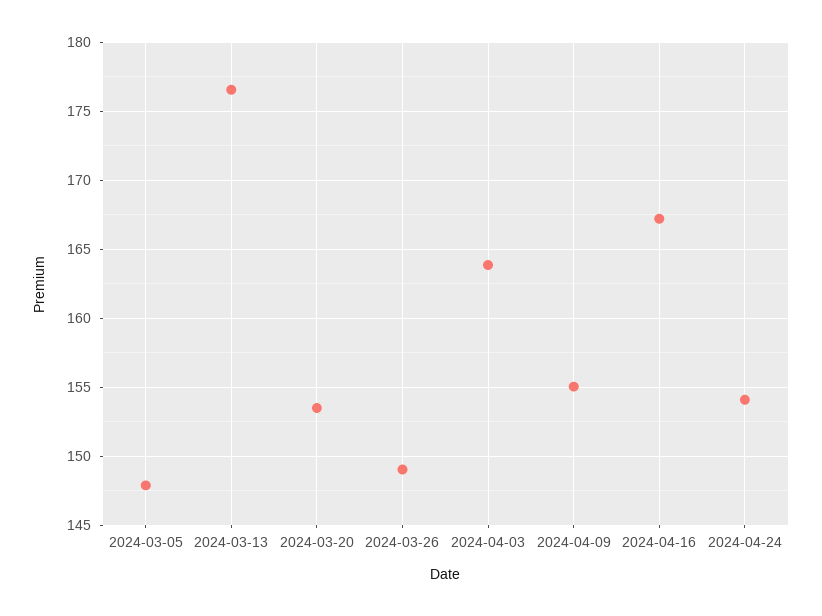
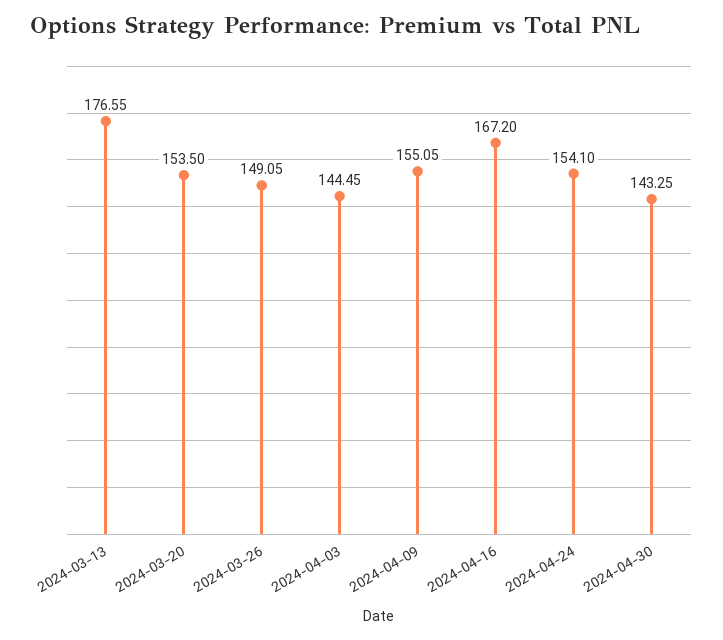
2024-03-05: 148 -> none
2024-04-03: 164 -> 144.45
2024-04-30: none -> 143.25

